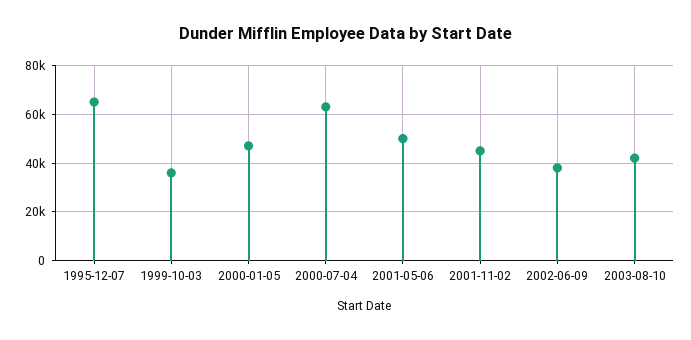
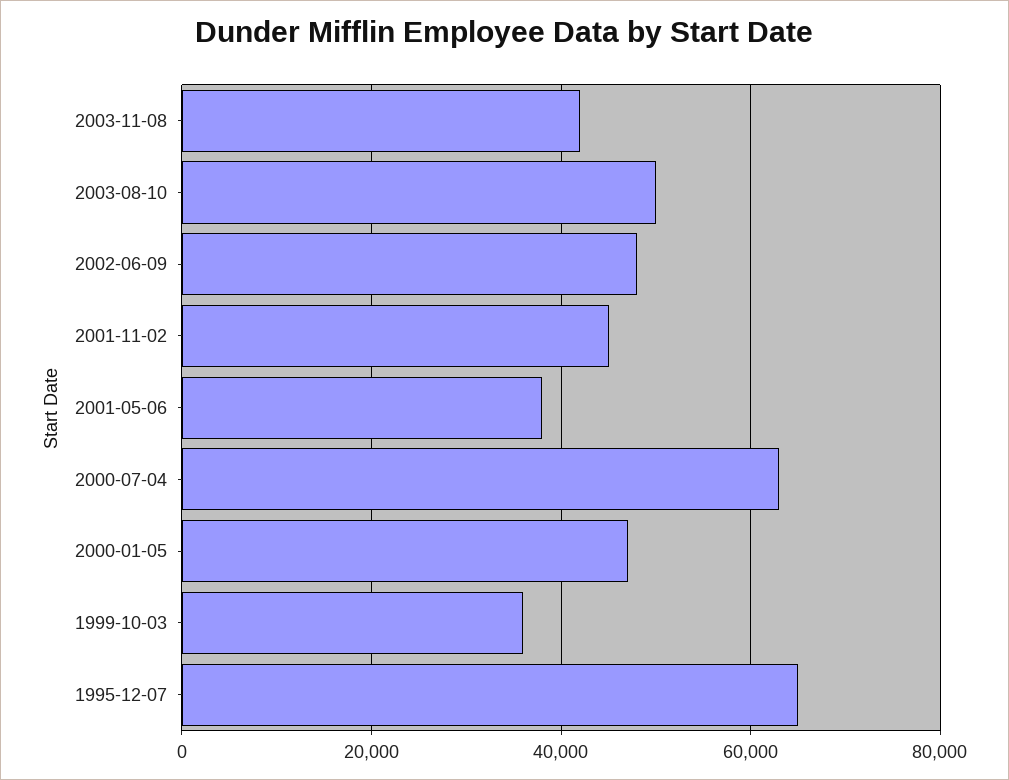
2001-05-06: 50000 -> 38000
2002-06-09: 37500 -> 48000
2003-08-10: 42500 -> 50000
2003-11-08: none -> 42000

